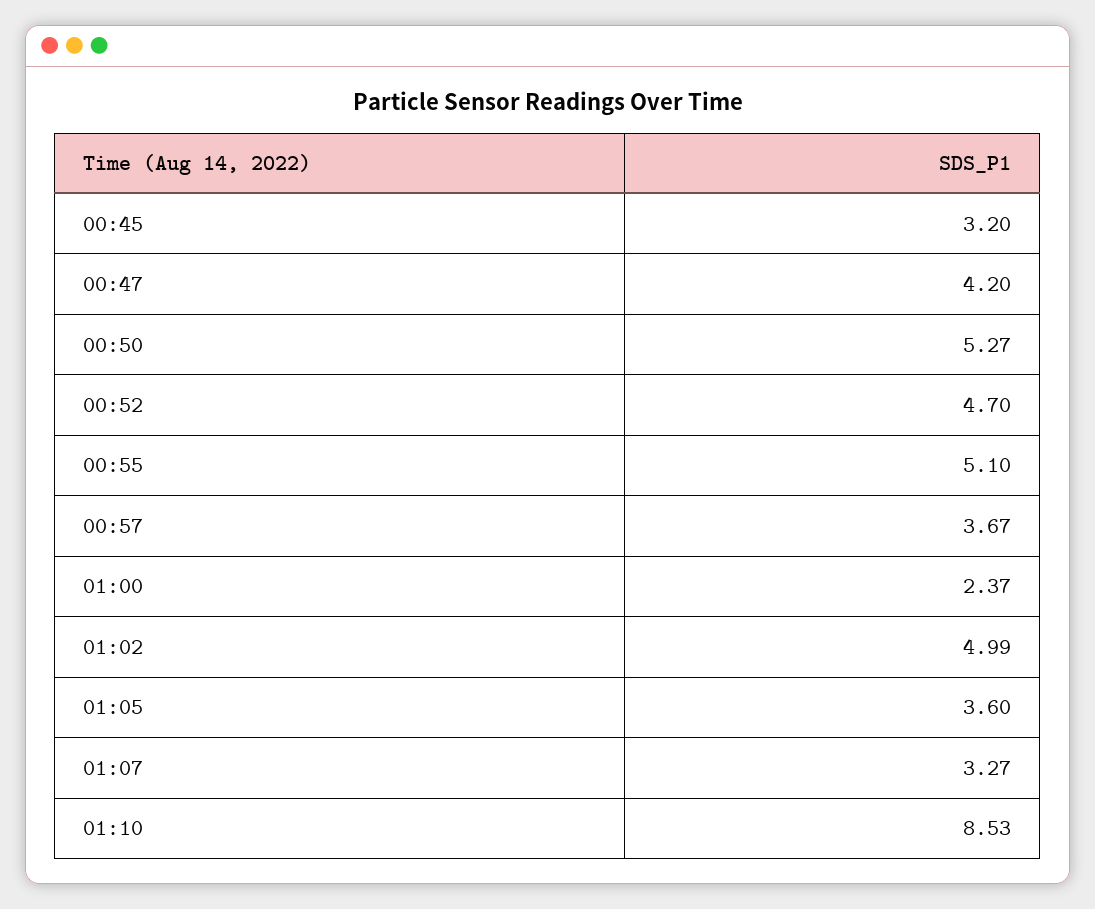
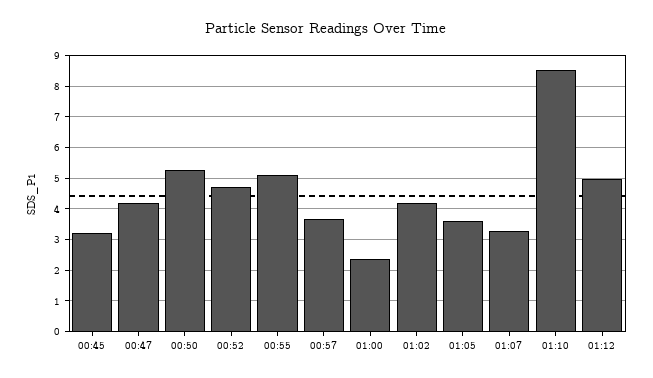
01:02: 4.99 -> 4.2
01:12: none -> 5

